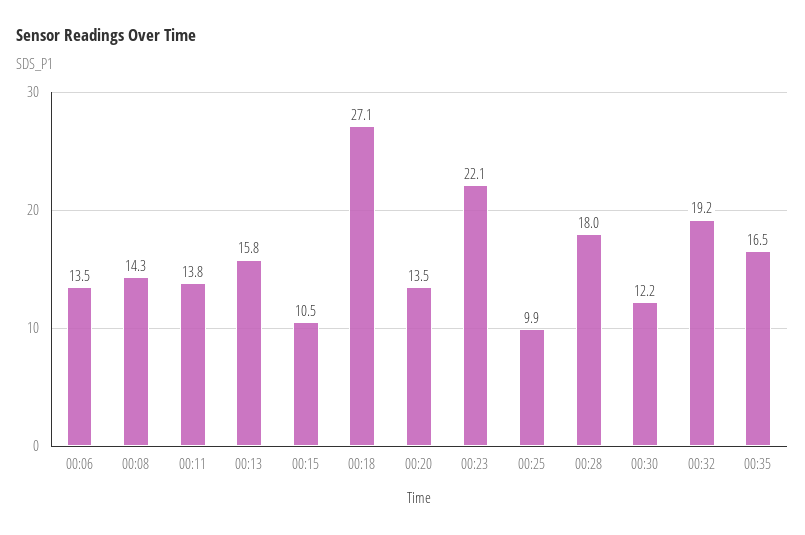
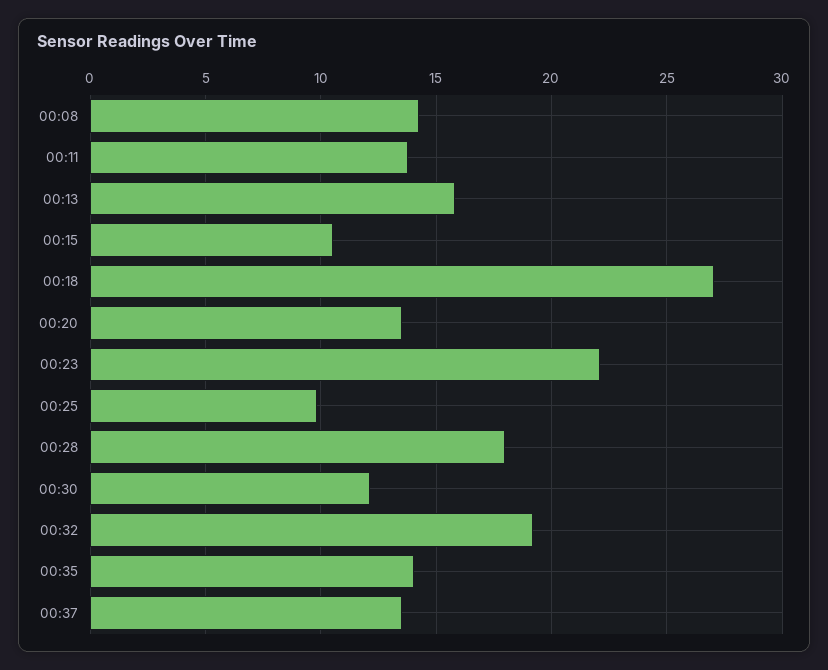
00:06: 13.5 -> none
00:35: 16.5 -> 14
00:37: none -> 13.5

